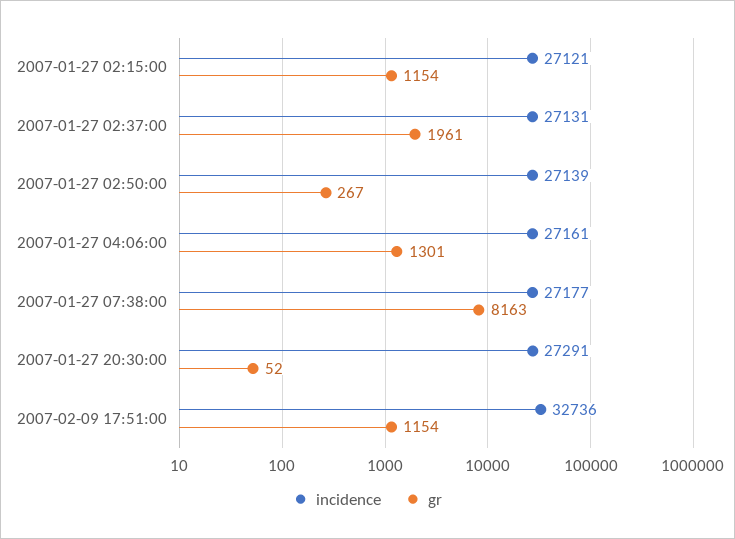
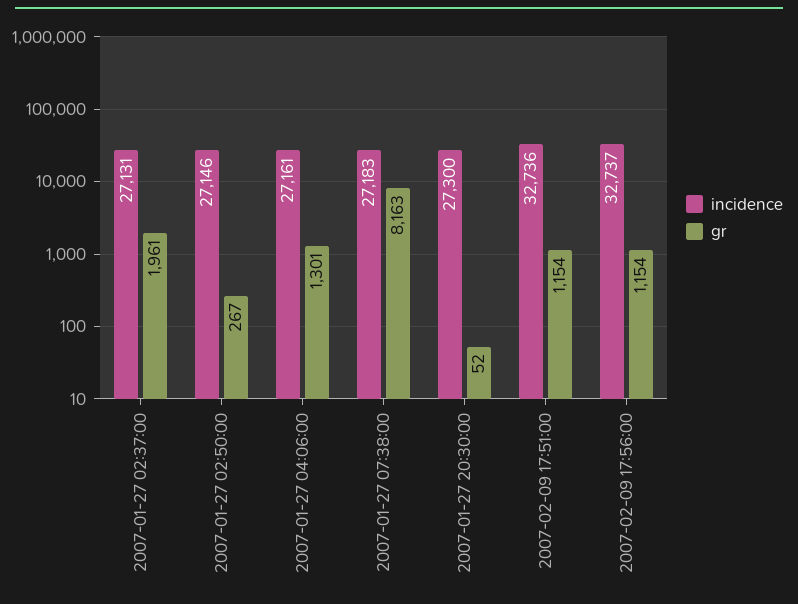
incidence, 2007-01-27 02:15:00: 27121 -> none
gr, 2007-01-27 02:15:00: 1154 -> none
incidence, 2007-01-27 02:50:00: 27139 -> 27146
incidence, 2007-01-27 07:38:00: 27177 -> 27183
incidence, 2007-01-27 20:30:00: 27291 -> 27300
incidence, 2007-02-09 17:56:00: none -> 32737
gr, 2007-02-09 17:56:00: none -> 1154

